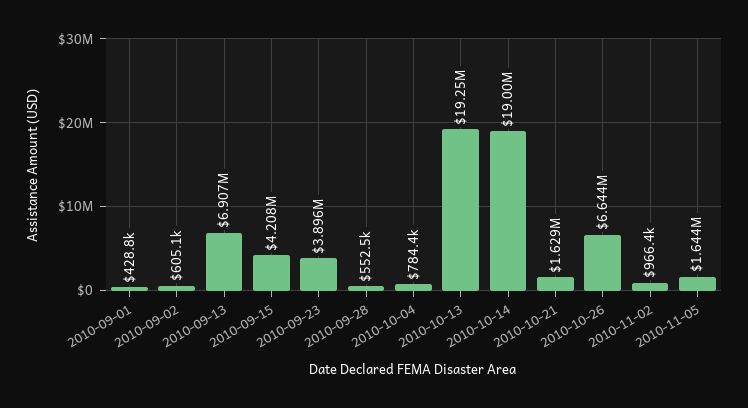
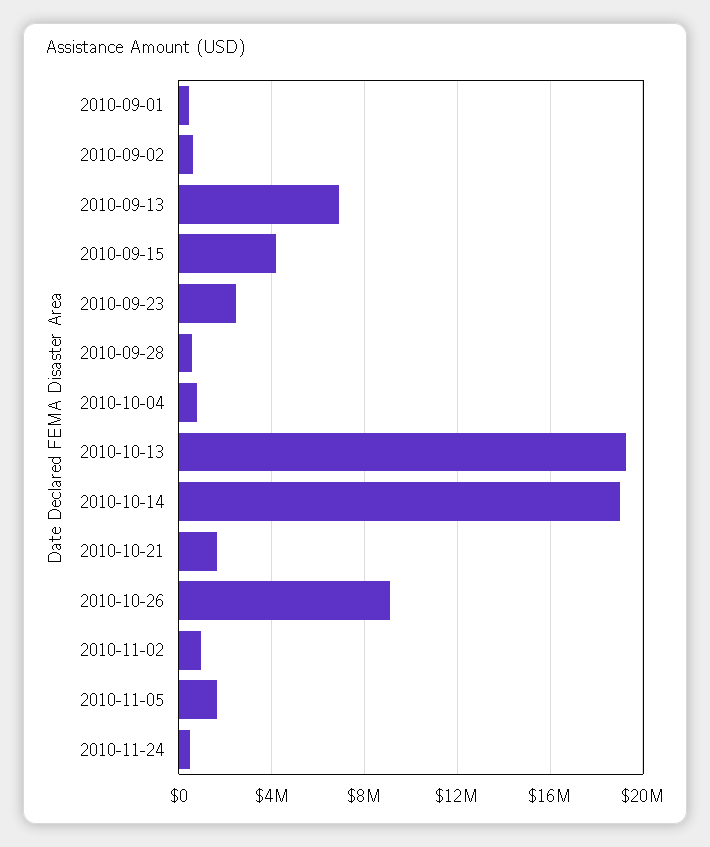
2010-09-23: 3896000 -> 2500000
2010-10-26: 6644000 -> 9000000
2010-11-24: none -> 500000

